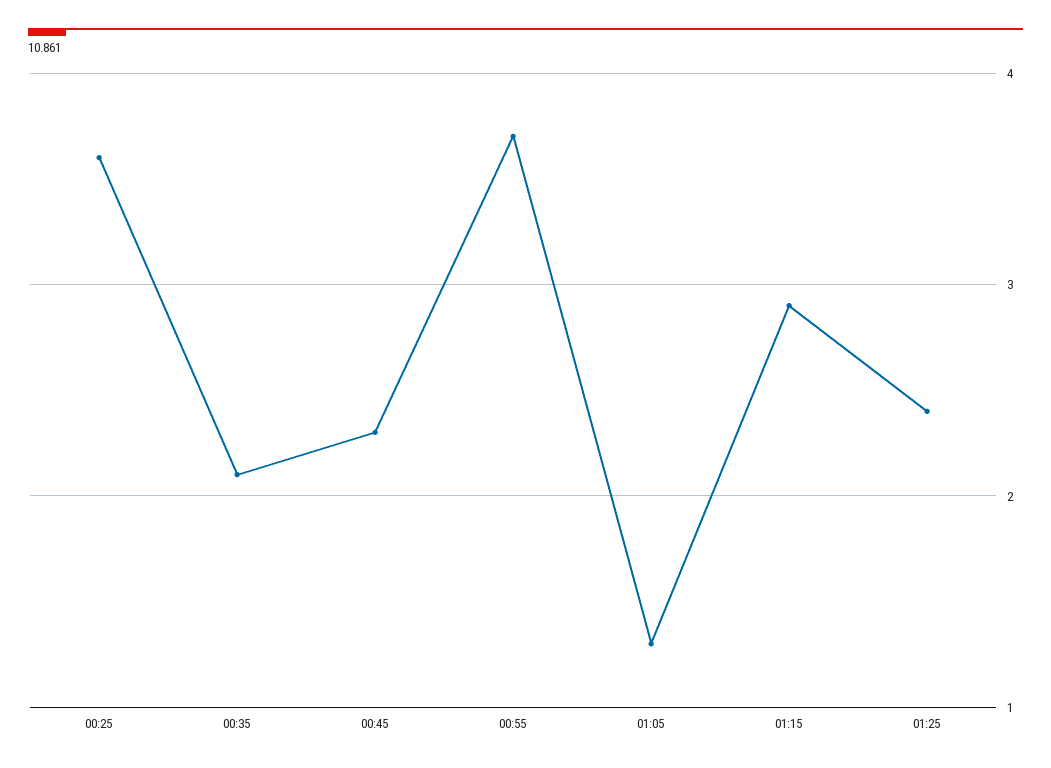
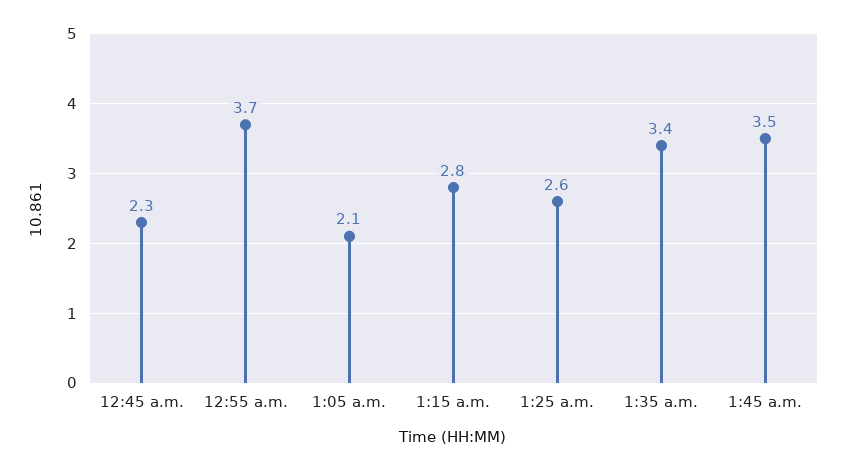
00:25: 3.6 -> none
00:35: 2.1 -> none
01:05: 1.3 -> 2.1
01:15: 2.9 -> 2.8
01:25: 2.4 -> 2.6
1:35 a.m.: none -> 3.4
1:45 a.m.: none -> 3.5

